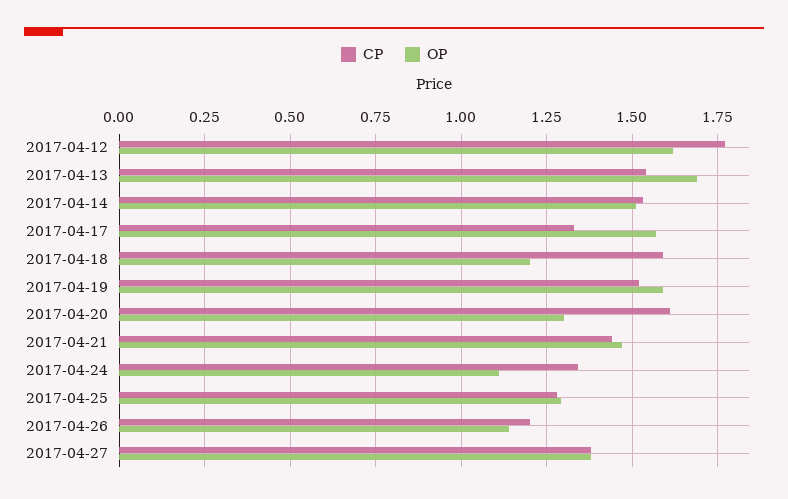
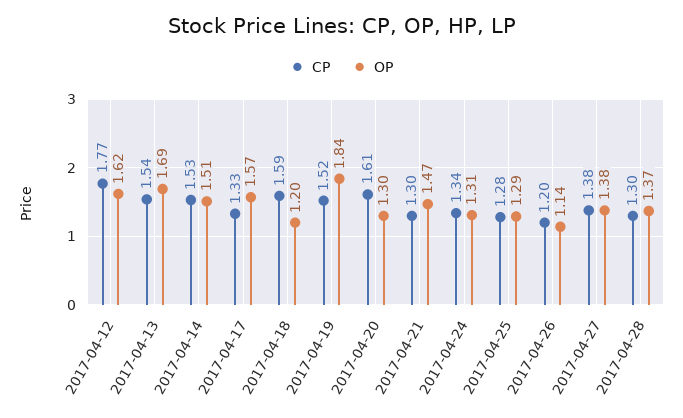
OP, 2017-04-19: 1.6 -> 1.84
CP, 2017-04-21: 1.45 -> 1.3
OP, 2017-04-24: 1.1 -> 1.31
CP, 2017-04-28: none -> 1.3
OP, 2017-04-28: none -> 1.37

